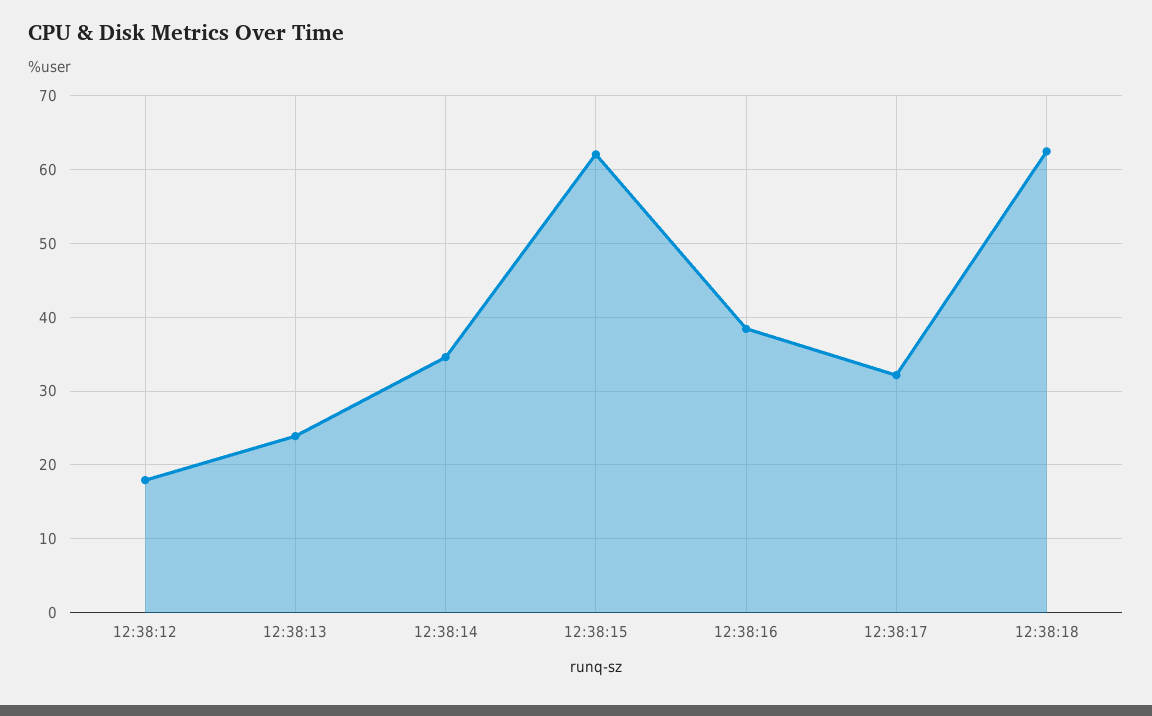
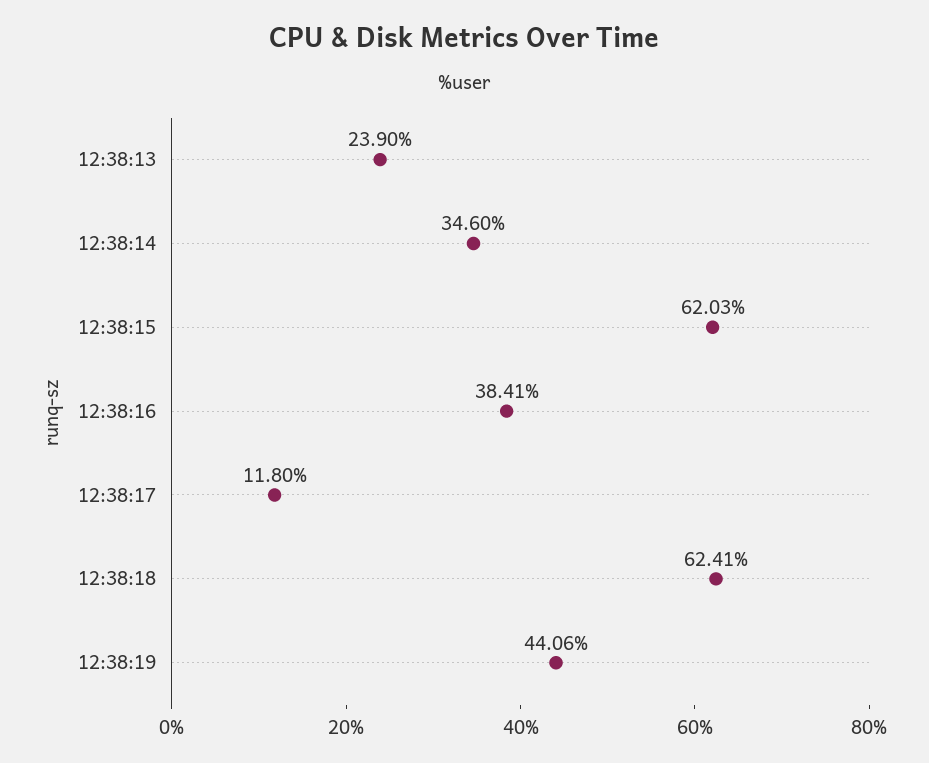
12:38:12: 18 -> none
12:38:17: 32 -> 11.8
12:38:19: none -> 44.06

